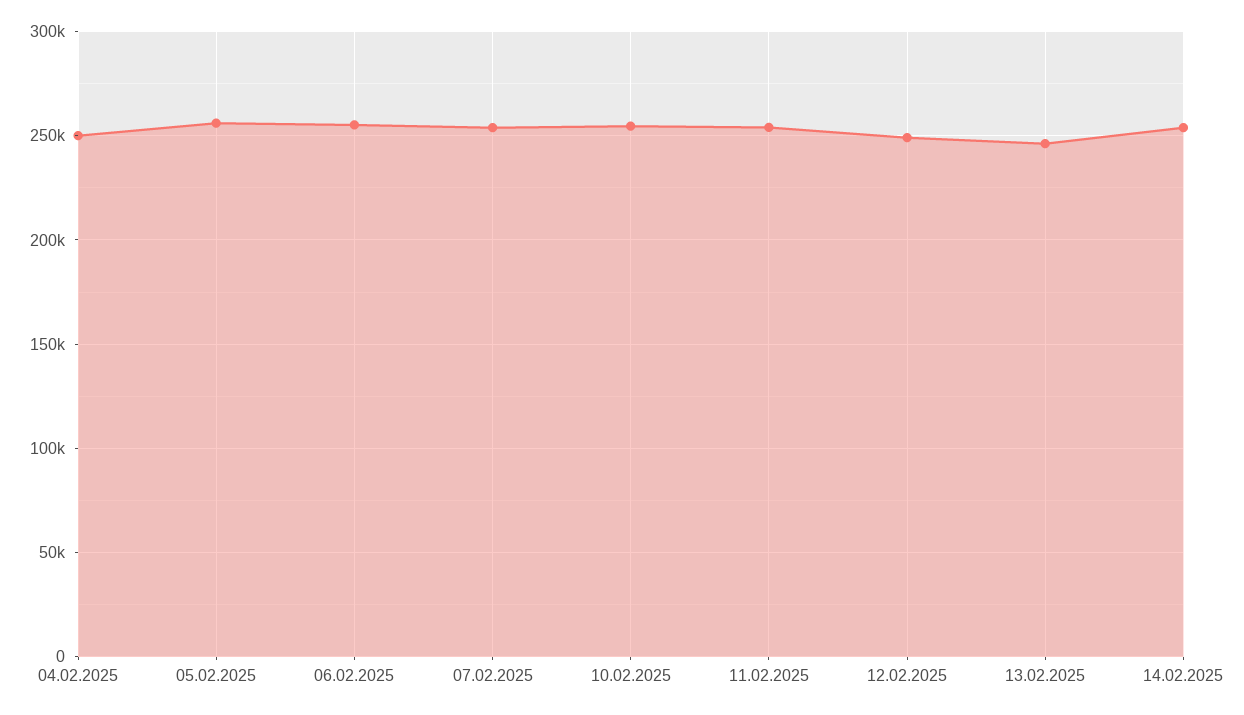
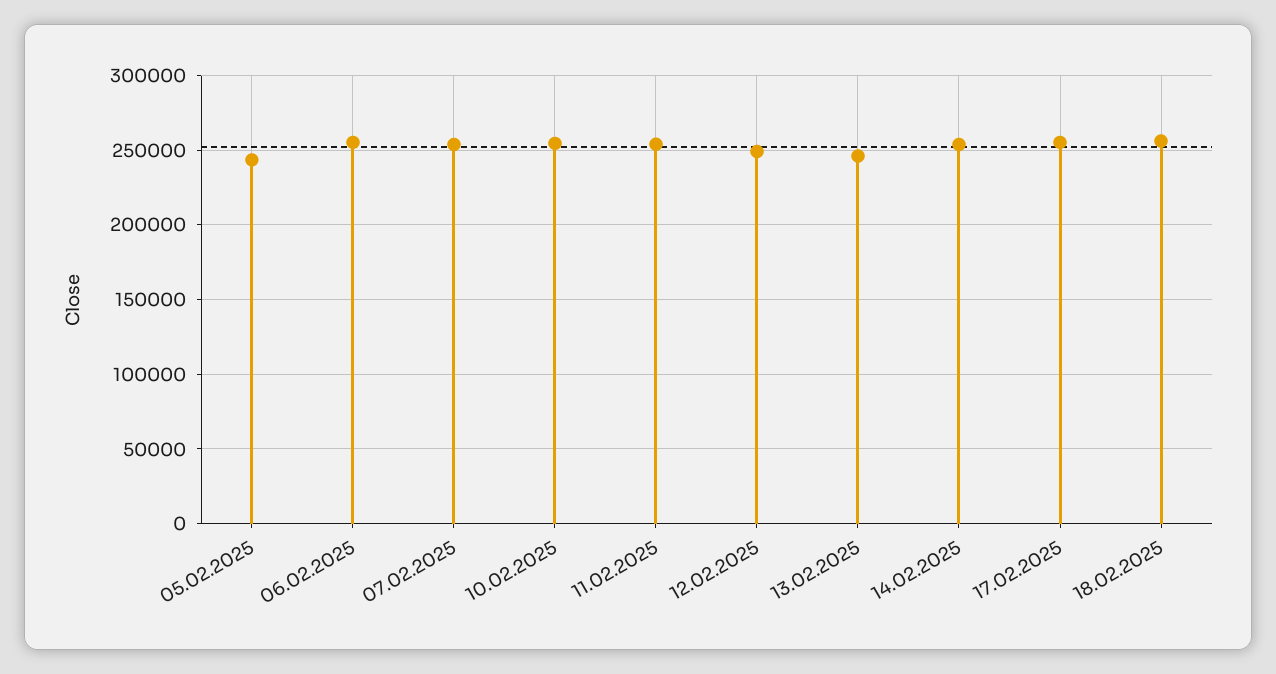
04.02.2025: 250000 -> none
05.02.2025: 255000 -> 245000
17.02.2025: none -> 255000
18.02.2025: none -> 255000

